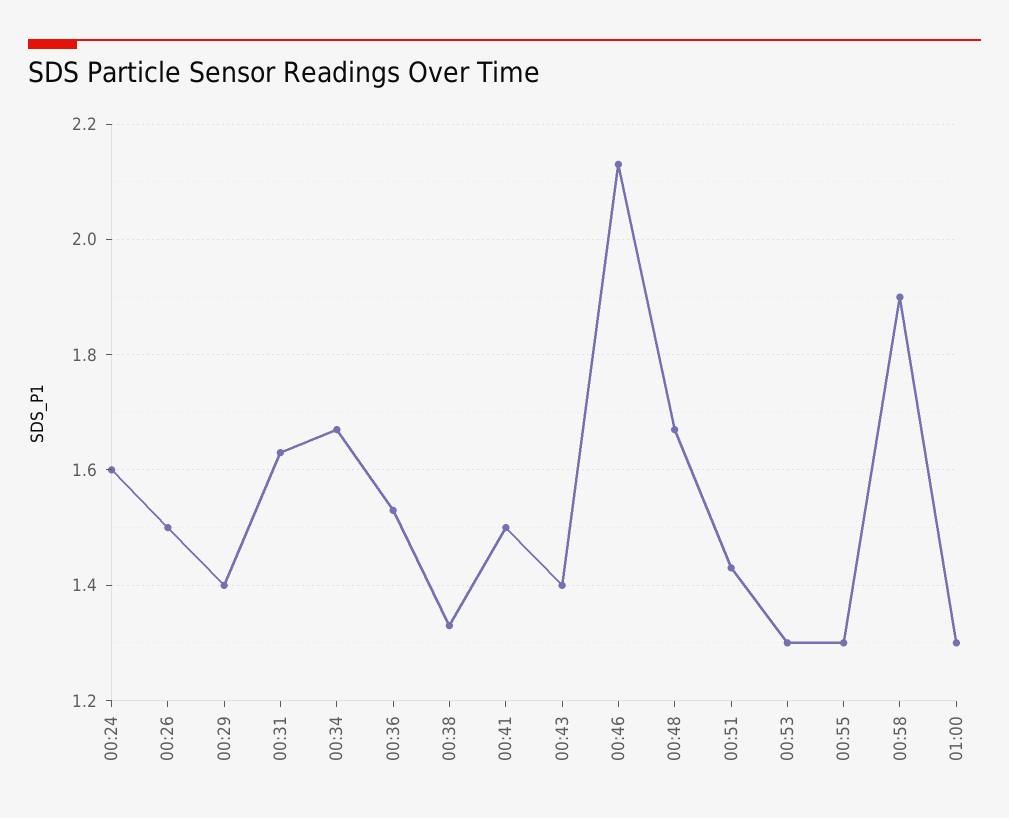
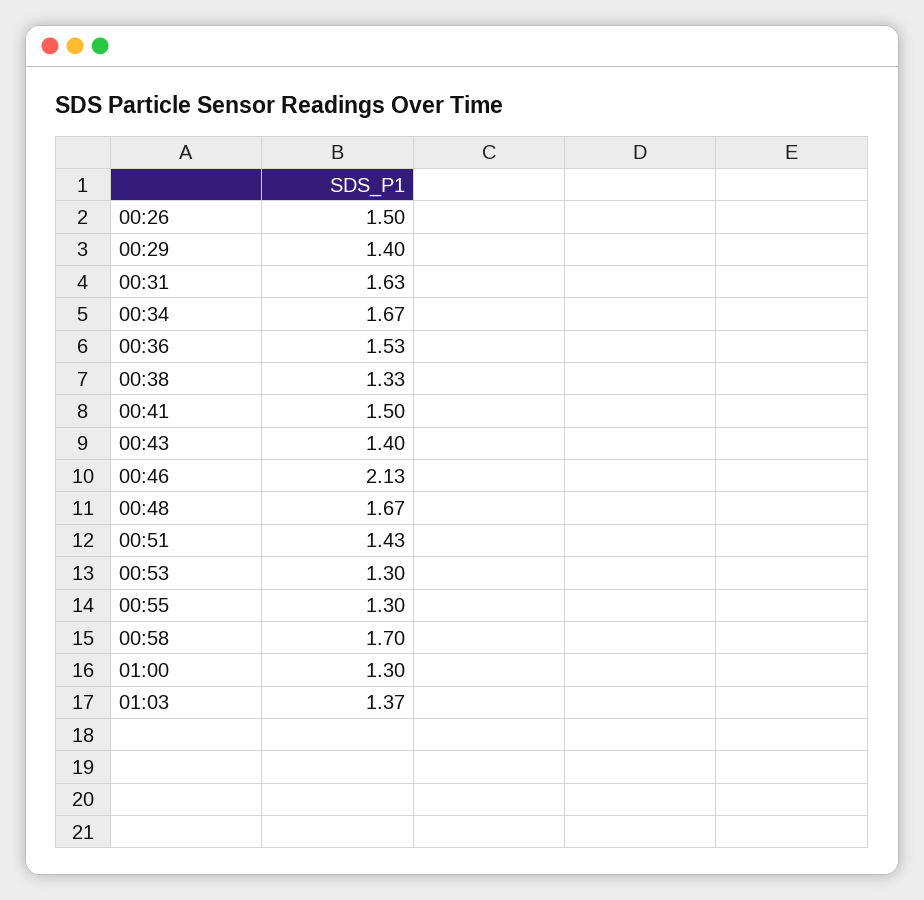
00:24: 1.6 -> none
00:58: 1.9 -> 1.7
01:03: none -> 1.37

